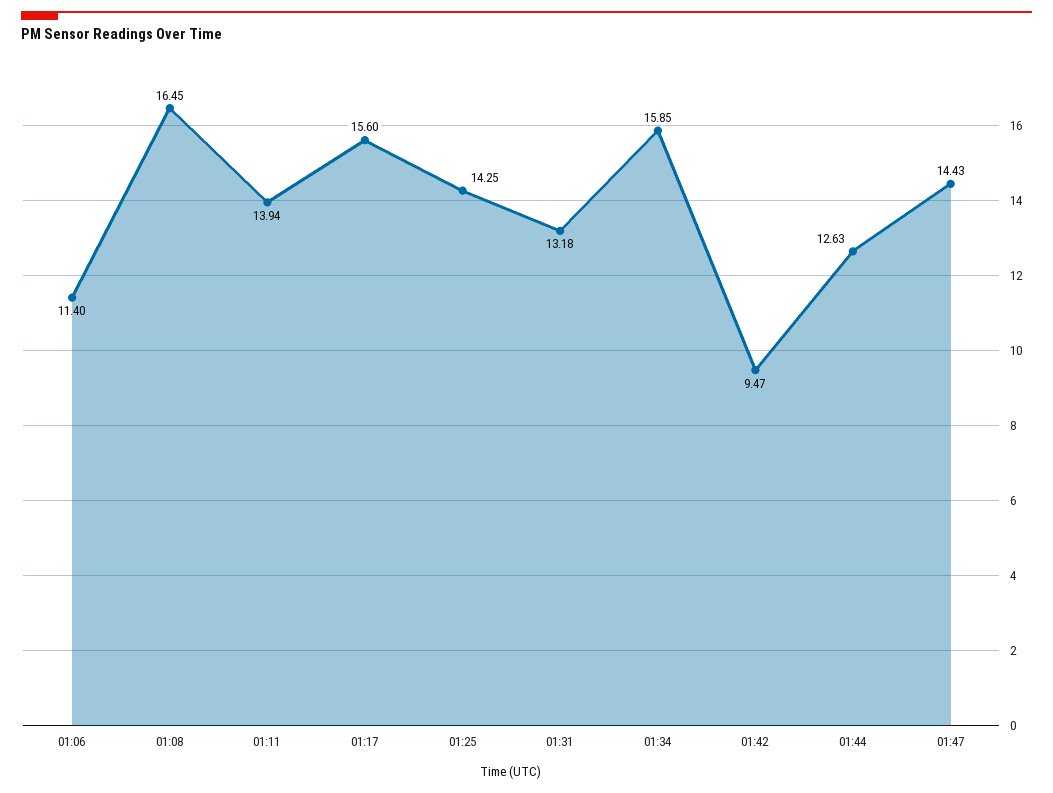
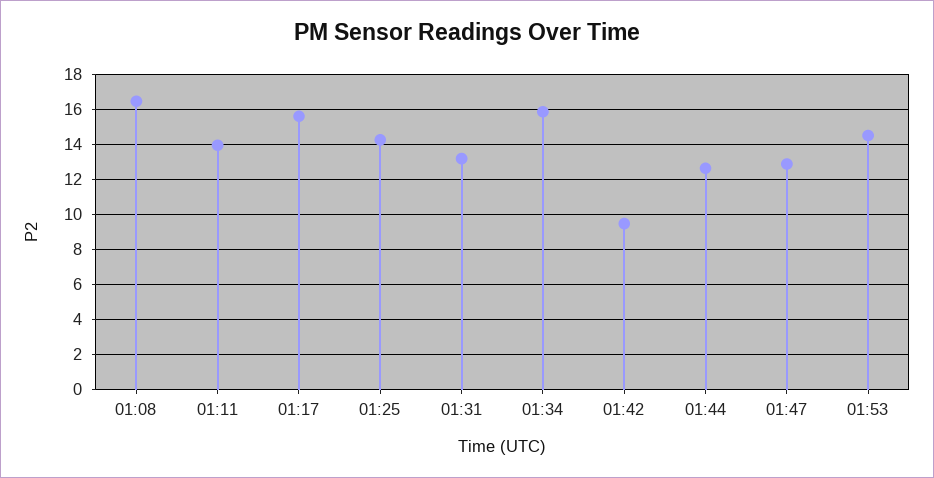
01:06: 11.4 -> none
01:47: 14.43 -> 13
01:53: none -> 14.5

